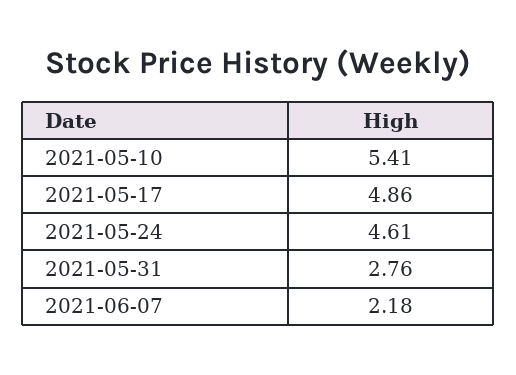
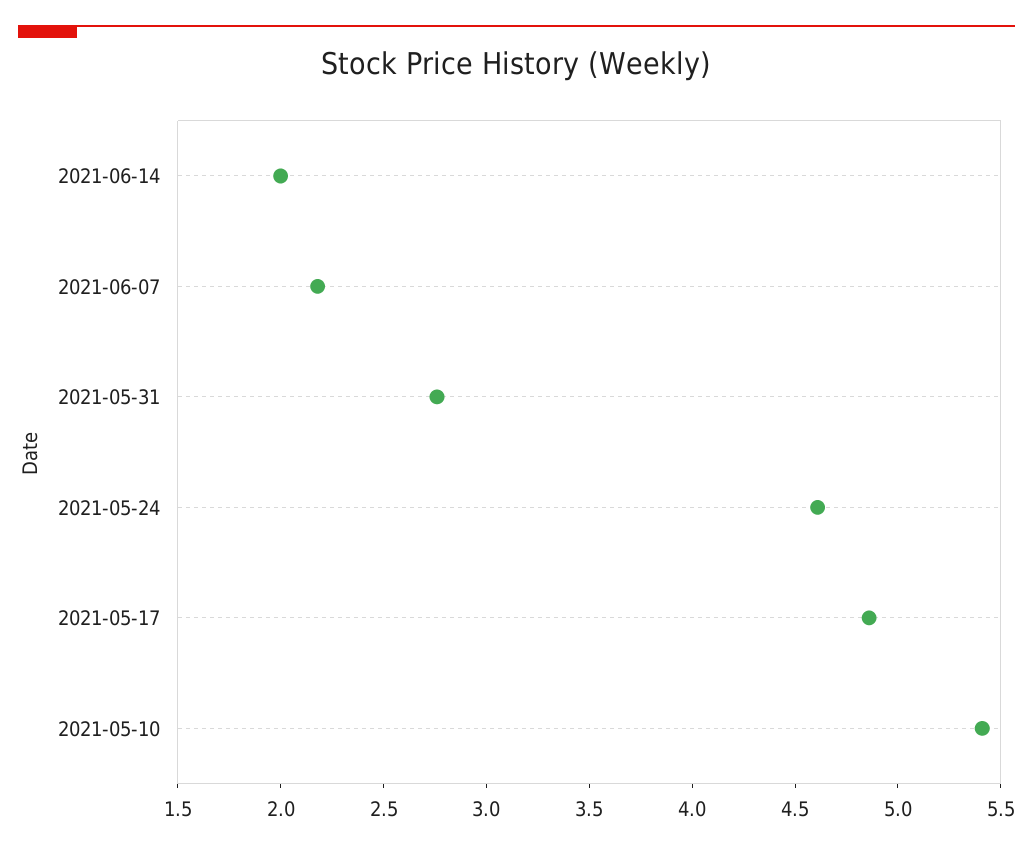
2021-06-14: none -> 2

